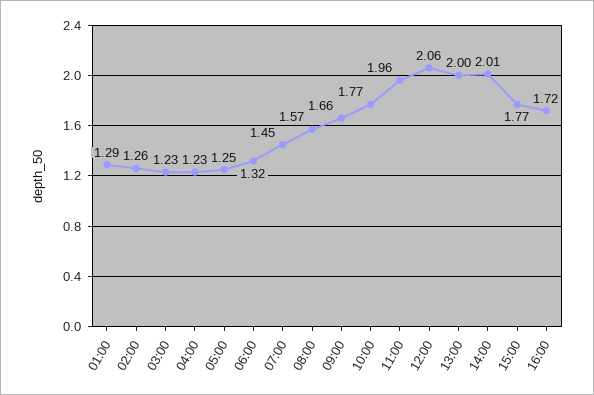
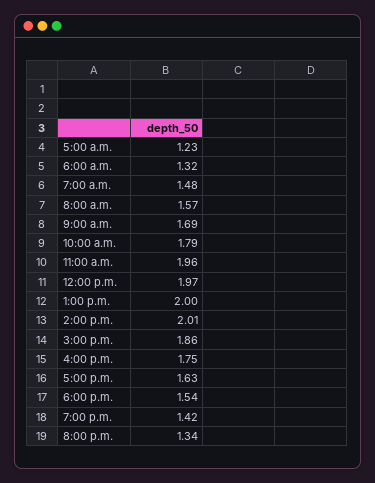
01:00: 1.29 -> none
02:00: 1.26 -> none
03:00: 1.23 -> none
04:00: 1.23 -> none
05:00: 1.25 -> 1.23
07:00: 1.45 -> 1.48
09:00: 1.66 -> 1.69
10:00: 1.77 -> 1.79
12:00: 2.06 -> 1.97
15:00: 1.77 -> 1.86
16:00: 1.72 -> 1.75
5:00 p.m.: none -> 1.63
6:00 p.m.: none -> 1.54
7:00 p.m.: none -> 1.42
8:00 p.m.: none -> 1.34

